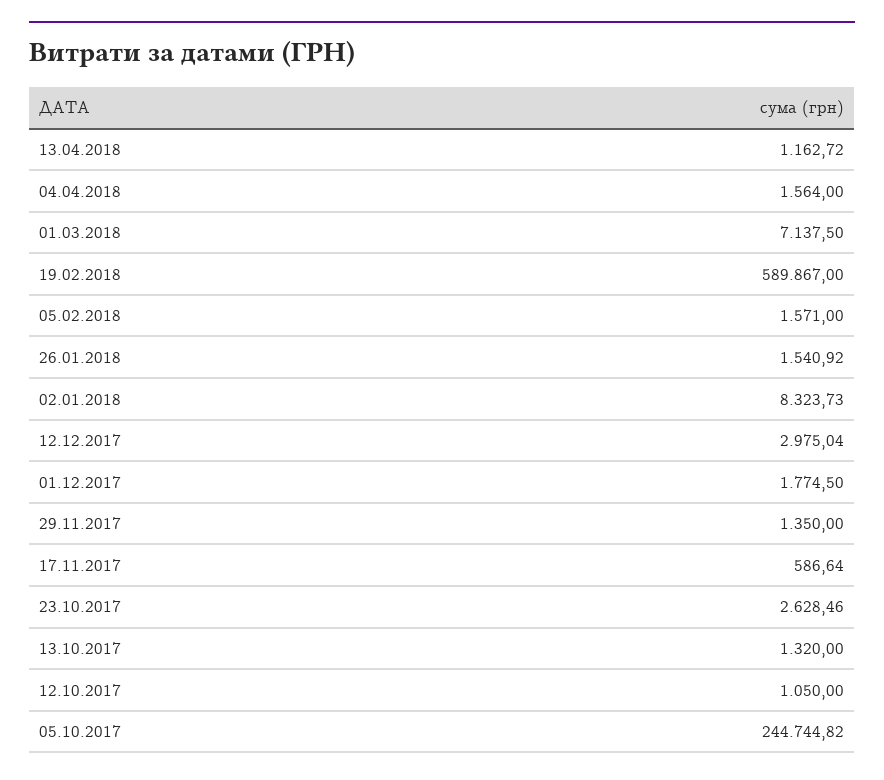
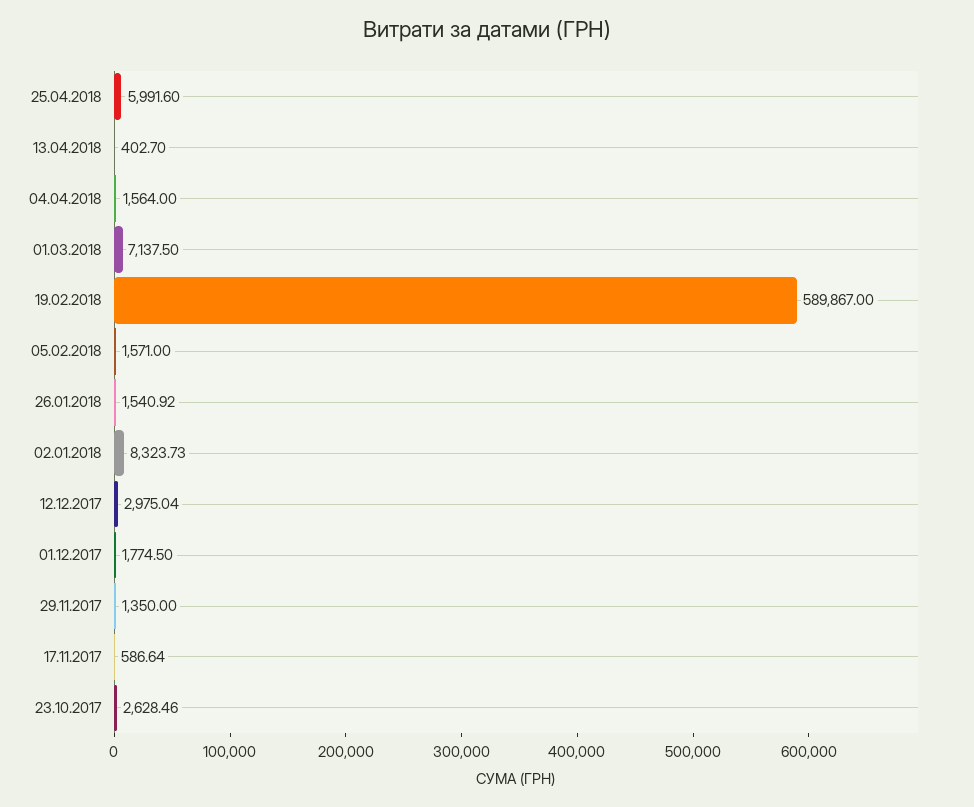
13.04.2018: 1162.72 -> 402.7
13.10.2017: 1320 -> none
12.10.2017: 1050 -> none
05.10.2017: 244744.82 -> none
25.04.2018: none -> 5991.6

